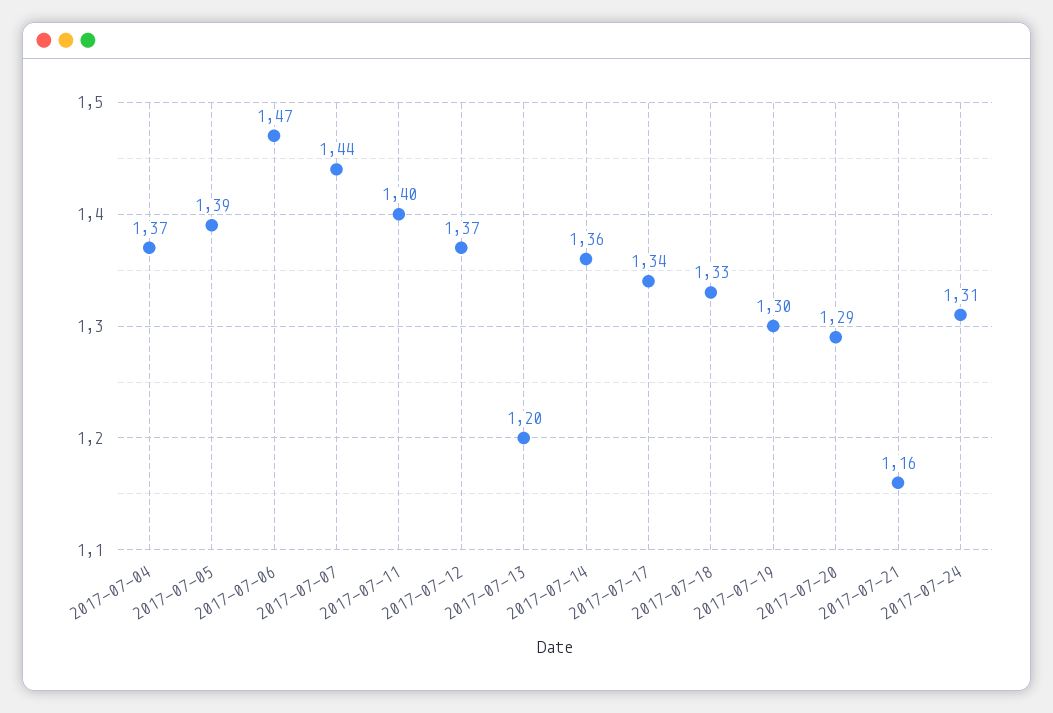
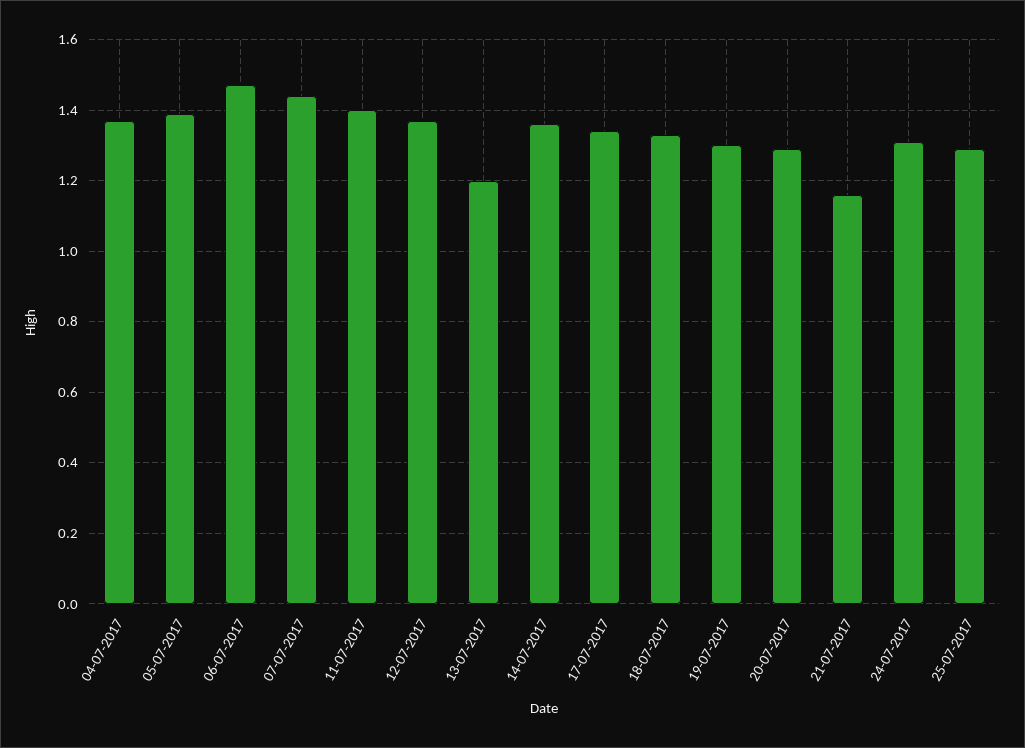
25-07-2017: none -> 1.3

